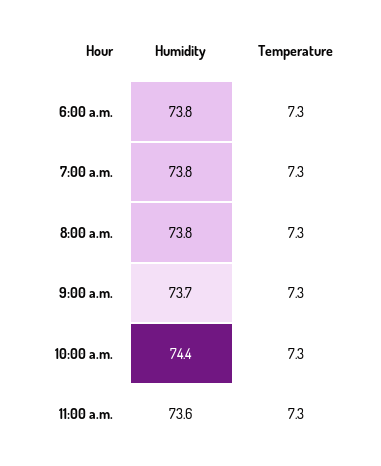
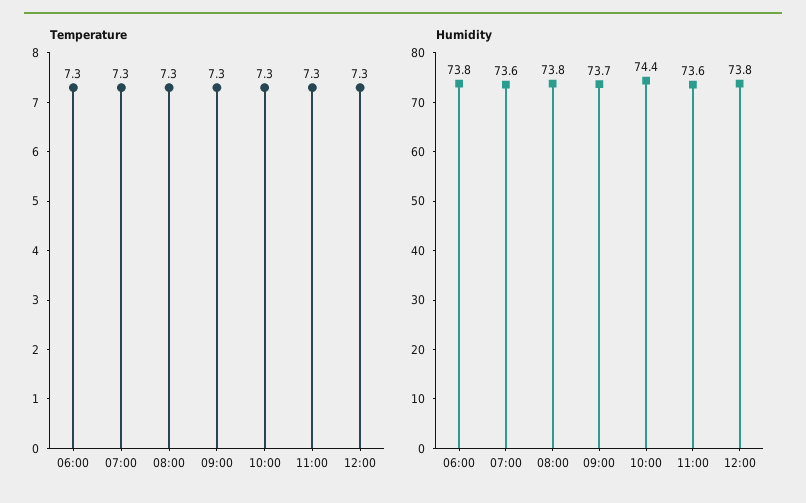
Humidity, 7:00 a.m.: 73.8 -> 73.6
Temperature, 12:00: none -> 7.3
Humidity, 12:00: none -> 73.8

